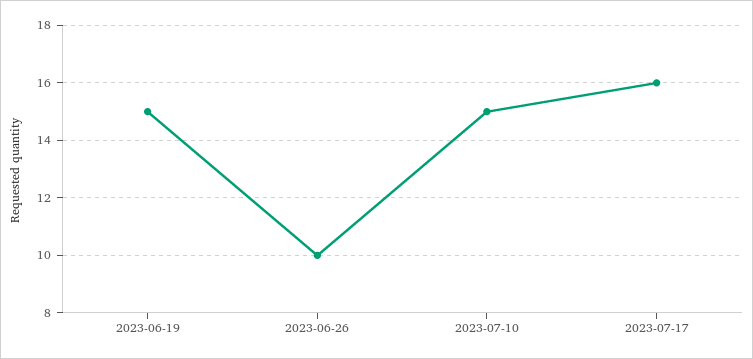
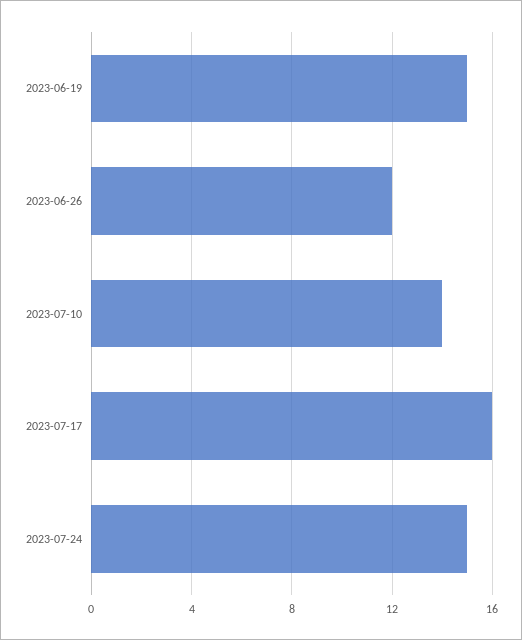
2023-06-26: 10 -> 12
2023-07-10: 15 -> 14
2023-07-24: none -> 15

